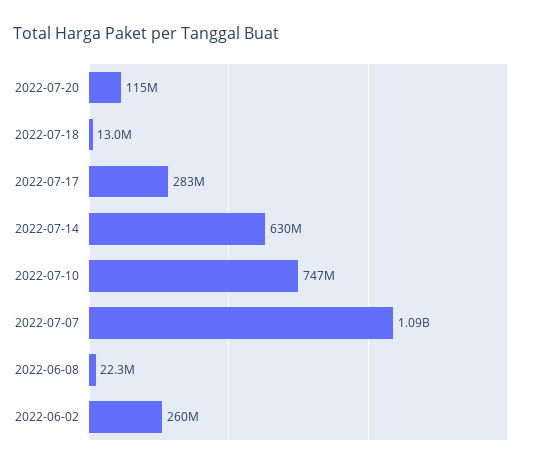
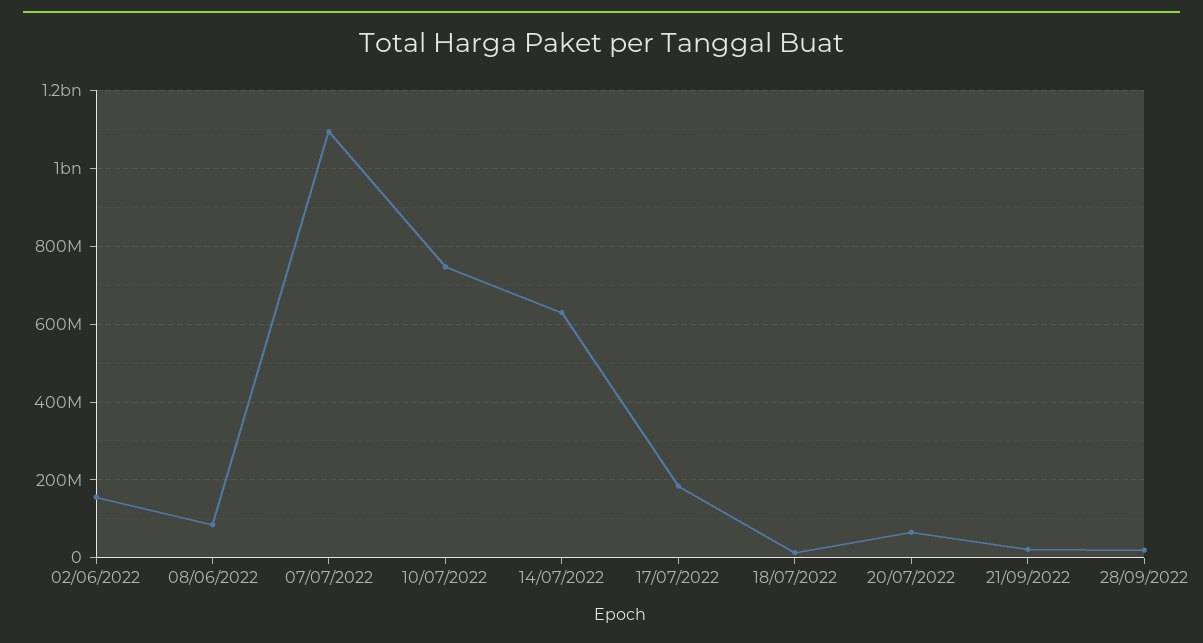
2022-07-20: 115000000 -> 60000000
2022-07-17: 283000000 -> 180000000
2022-06-08: 22300000 -> 80000000
2022-06-02: 260000000 -> 160000000
21/09/2022: none -> 20000000
28/09/2022: none -> 20000000

